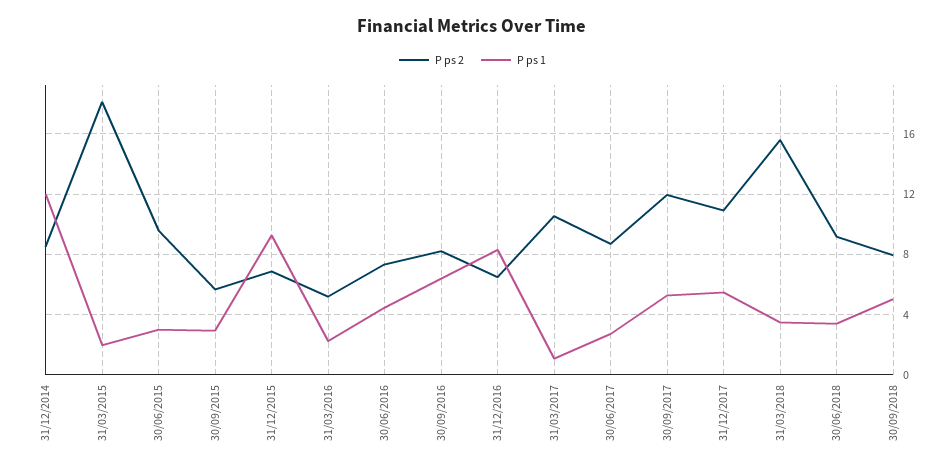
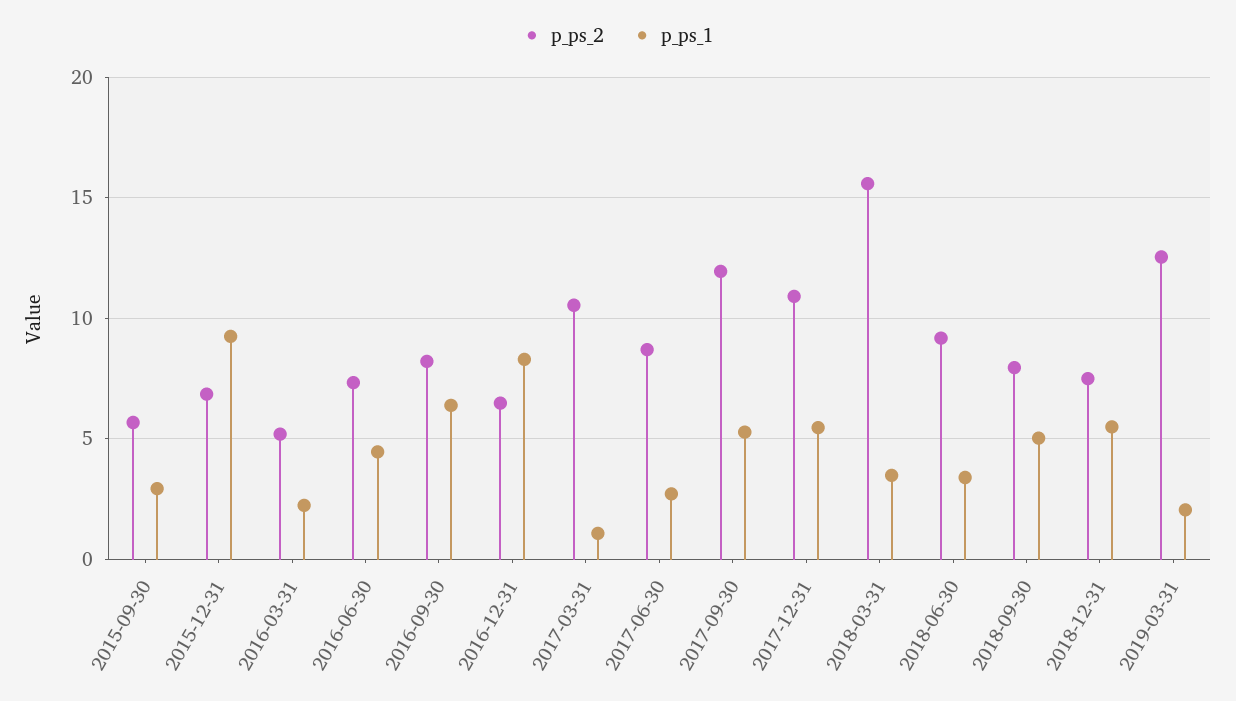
P ps 2, 31/12/2014: 8.5 -> none
P ps 1, 31/12/2014: 12 -> none
P ps 2, 31/03/2015: 18 -> none
P ps 1, 31/03/2015: 2 -> none
P ps 2, 30/06/2015: 9.5 -> none
P ps 1, 30/06/2015: 3 -> none
P ps 2, 2018-12-31: none -> 7.5
P ps 1, 2018-12-31: none -> 5.5
P ps 2, 2019-03-31: none -> 12.5
P ps 1, 2019-03-31: none -> 2

